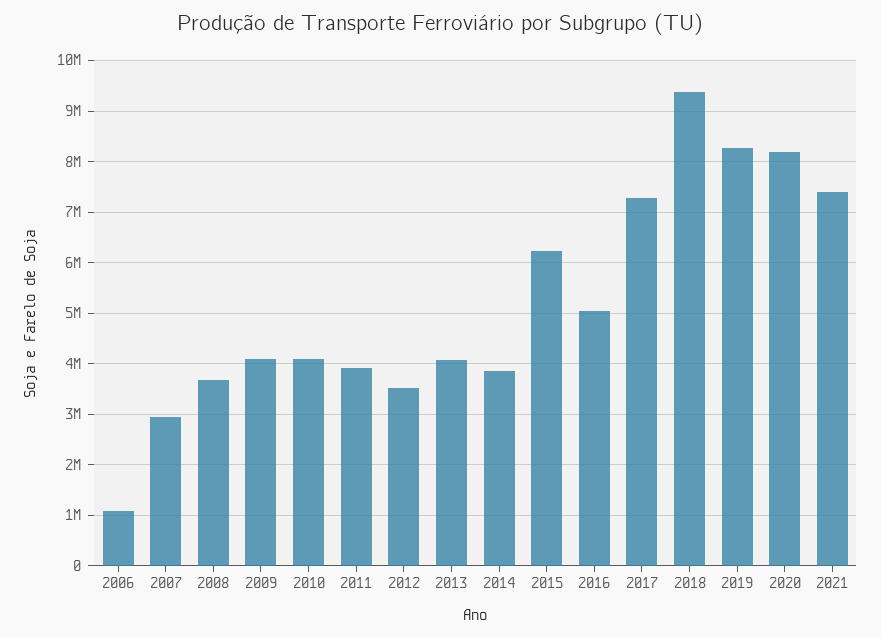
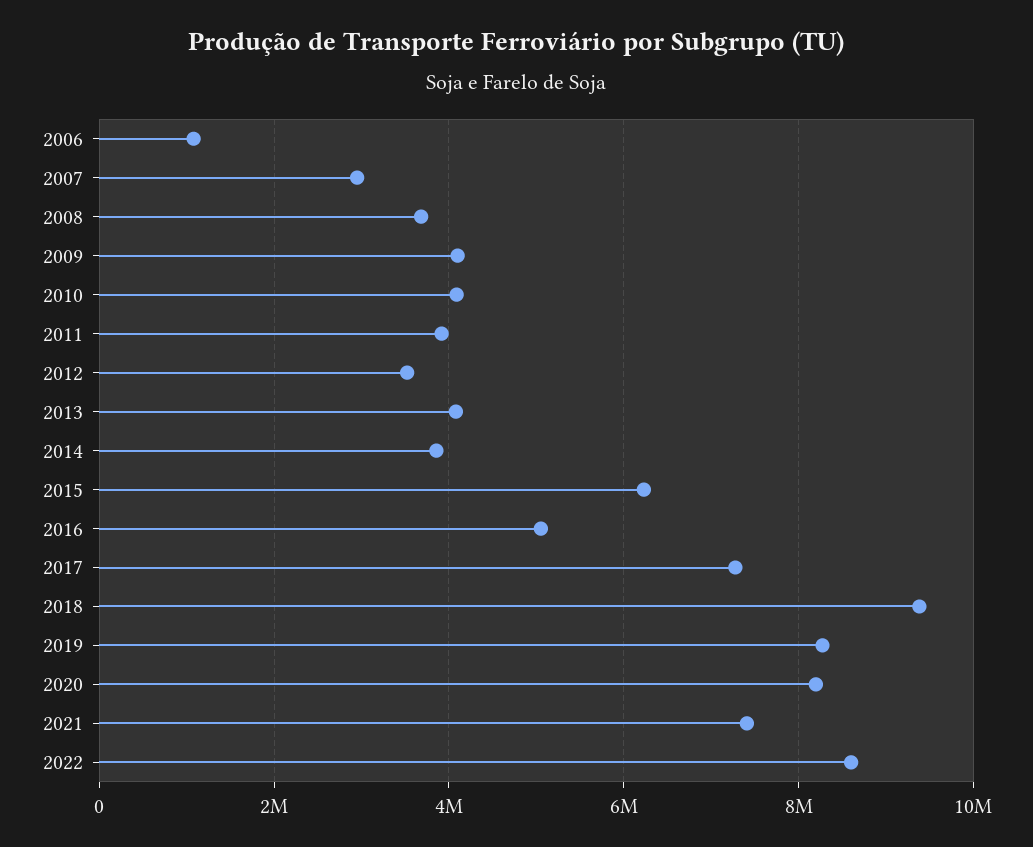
2022: none -> 8600000

